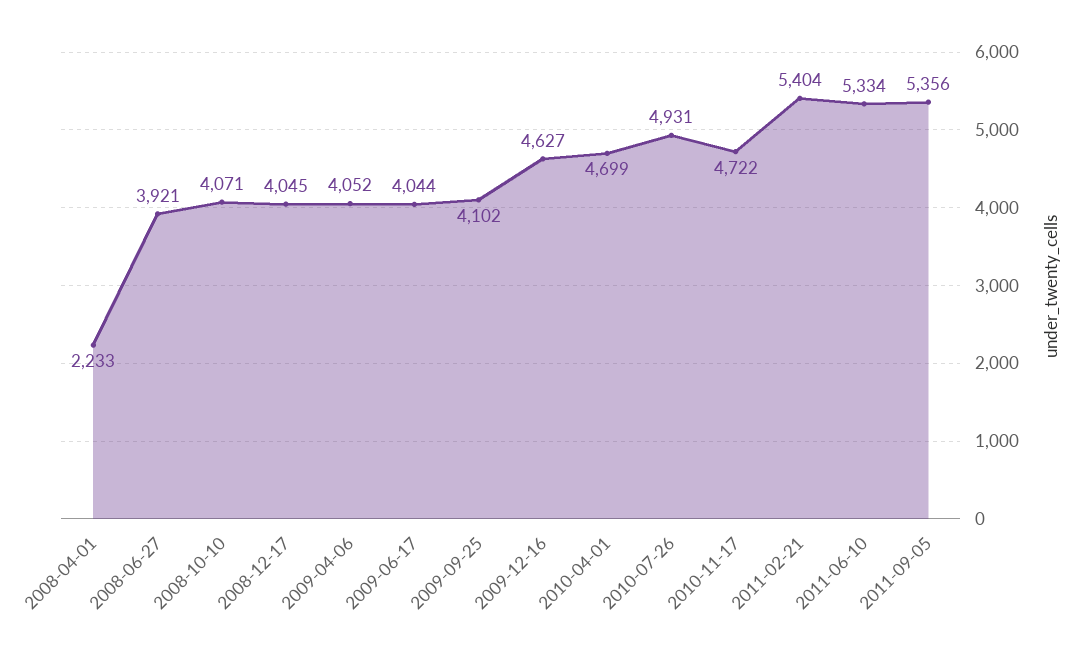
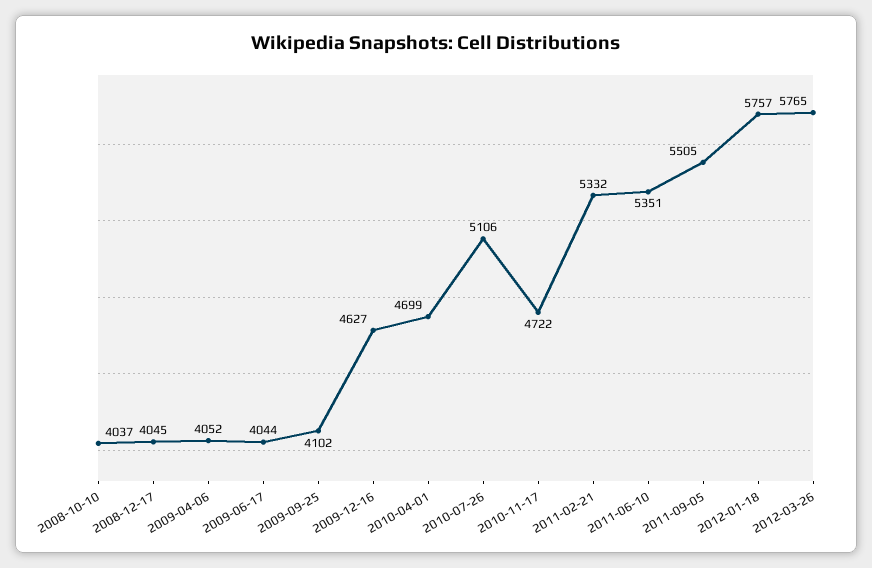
2008-04-01: 2233 -> none
2008-06-27: 3921 -> none
2008-10-10: 4071 -> 4037
2010-07-26: 4931 -> 5106
2011-02-21: 5404 -> 5332
2011-06-10: 5334 -> 5351
2011-09-05: 5356 -> 5505
2012-01-18: none -> 5757
2012-03-26: none -> 5765

